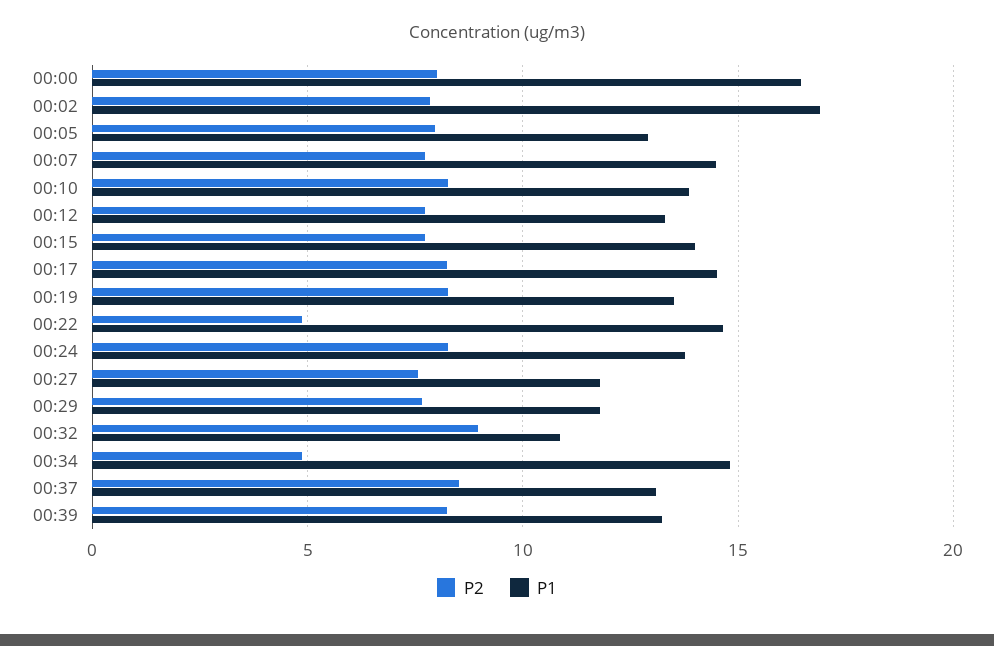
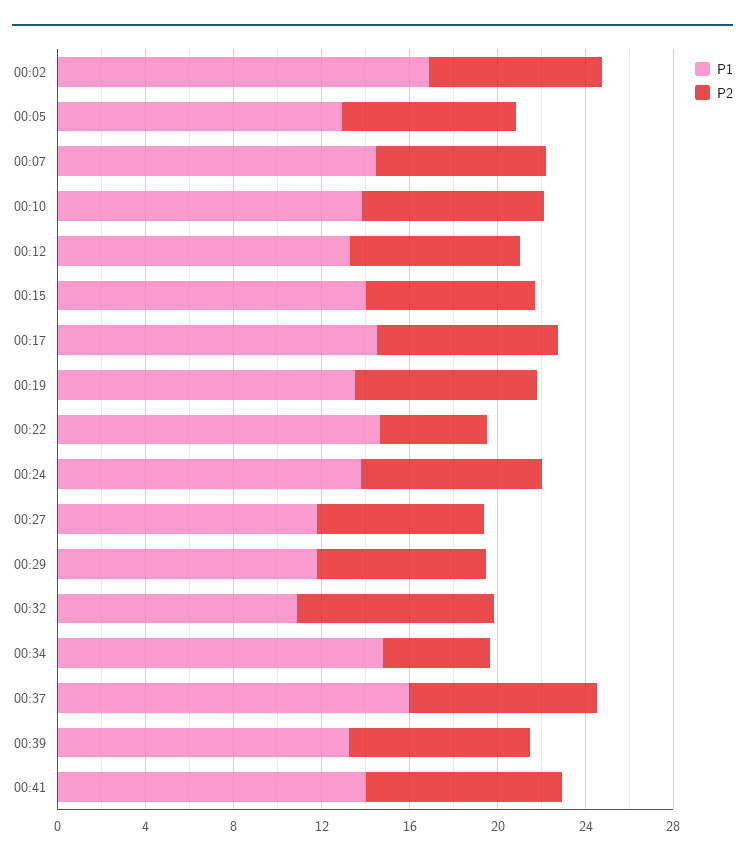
P2, 00:00: 8 -> none
P1, 00:00: 16.5 -> none
P1, 00:37: 13 -> 16
P1, 00:41: none -> 14
P2, 00:41: none -> 9

